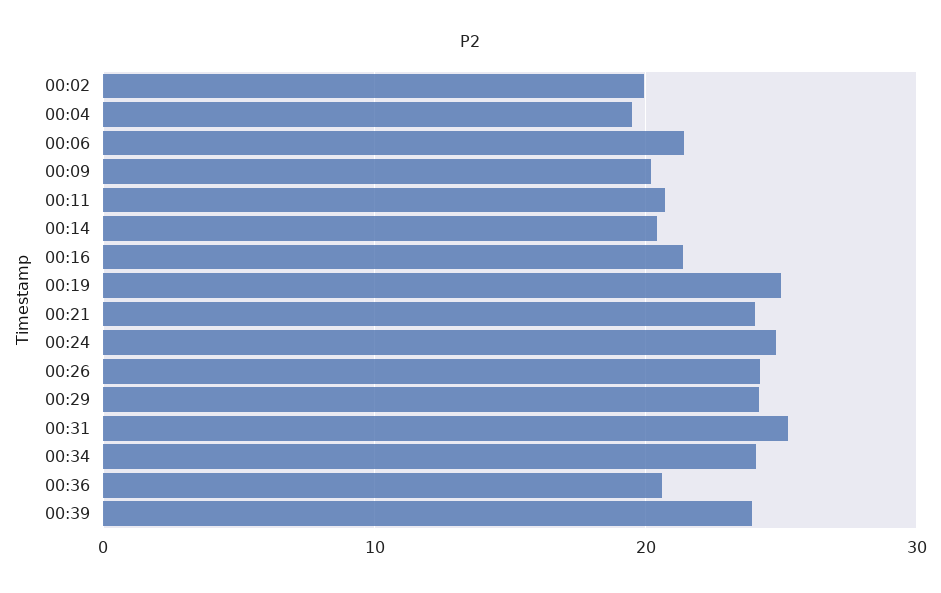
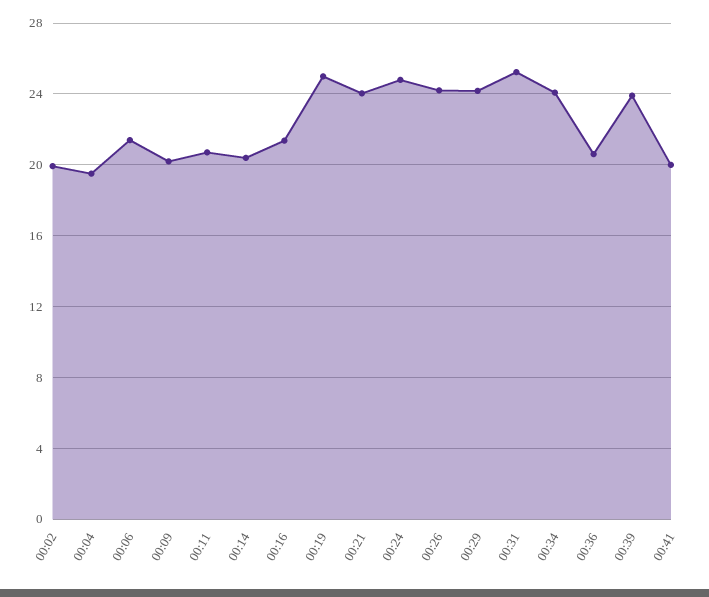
00:41: none -> 20

